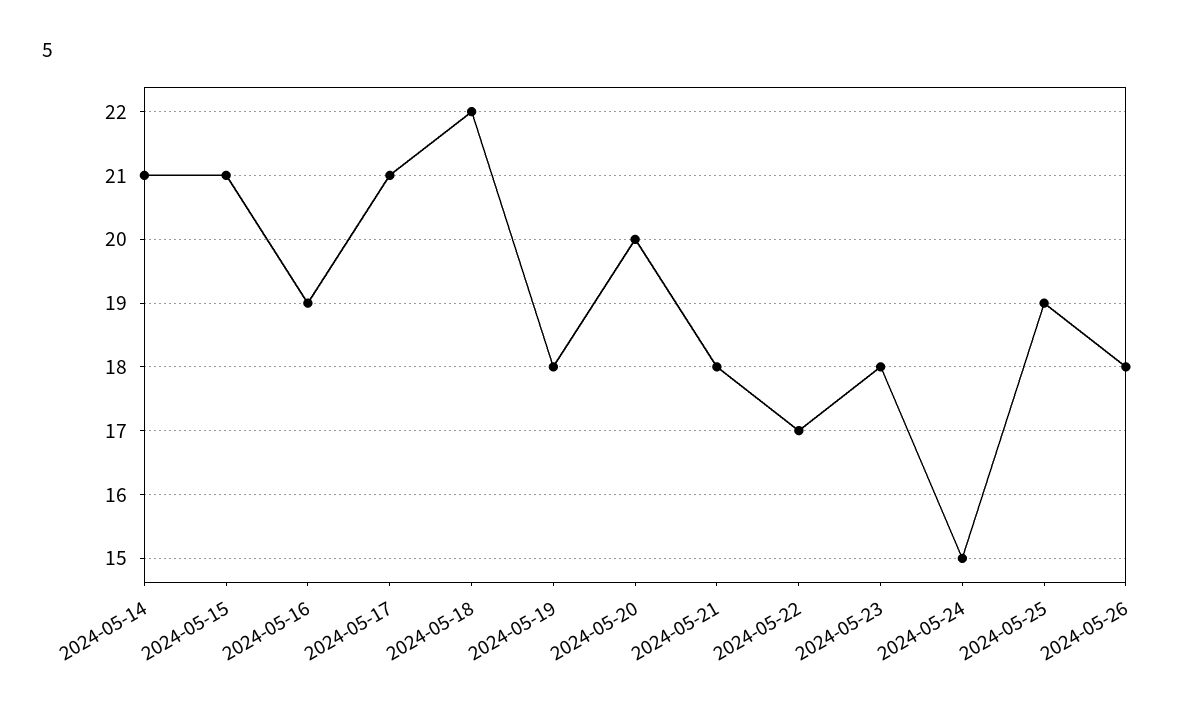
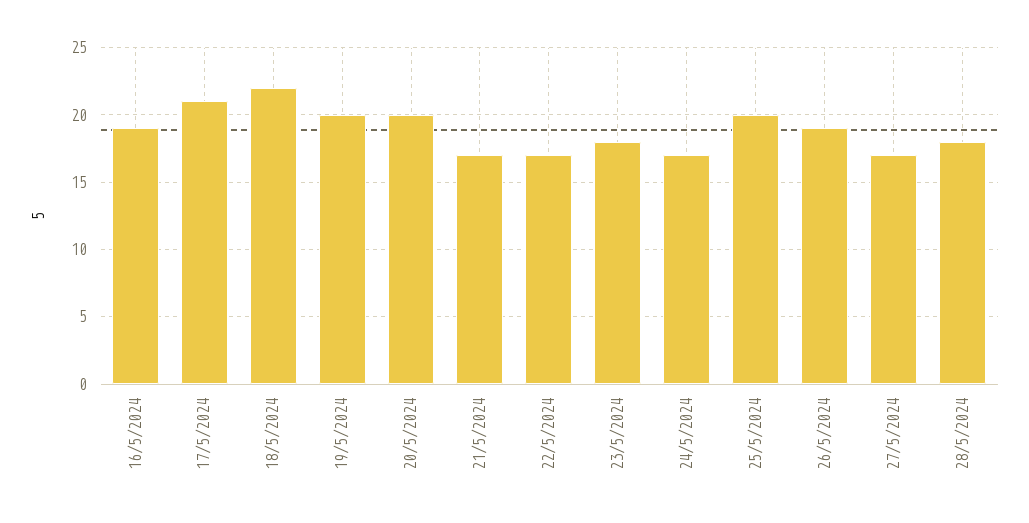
2024-05-14: 21 -> none
2024-05-15: 21 -> none
2024-05-19: 18 -> 20
2024-05-21: 18 -> 17
2024-05-24: 15 -> 17
2024-05-25: 19 -> 20
2024-05-26: 18 -> 19
27/5/2024: none -> 17
28/5/2024: none -> 18

